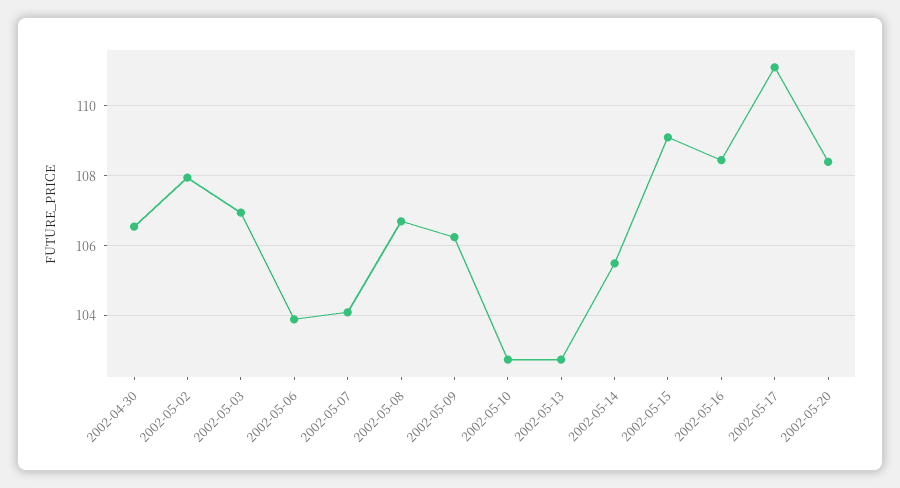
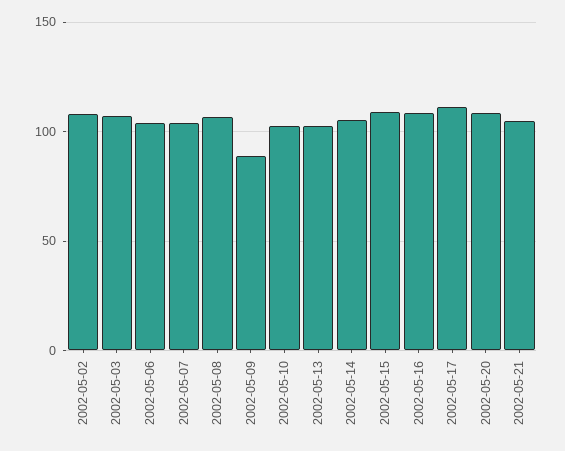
2002-04-30: 106.6 -> none
2002-05-09: 106.2 -> 90
2002-05-21: none -> 105

